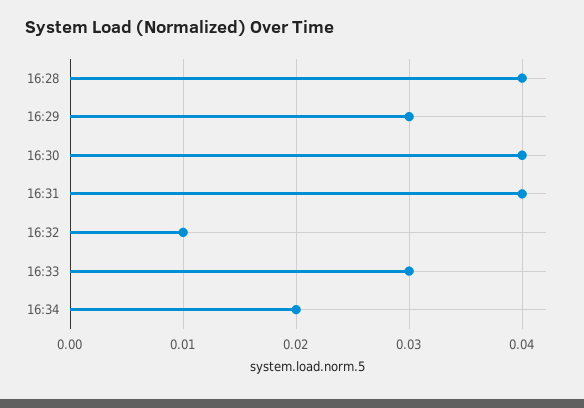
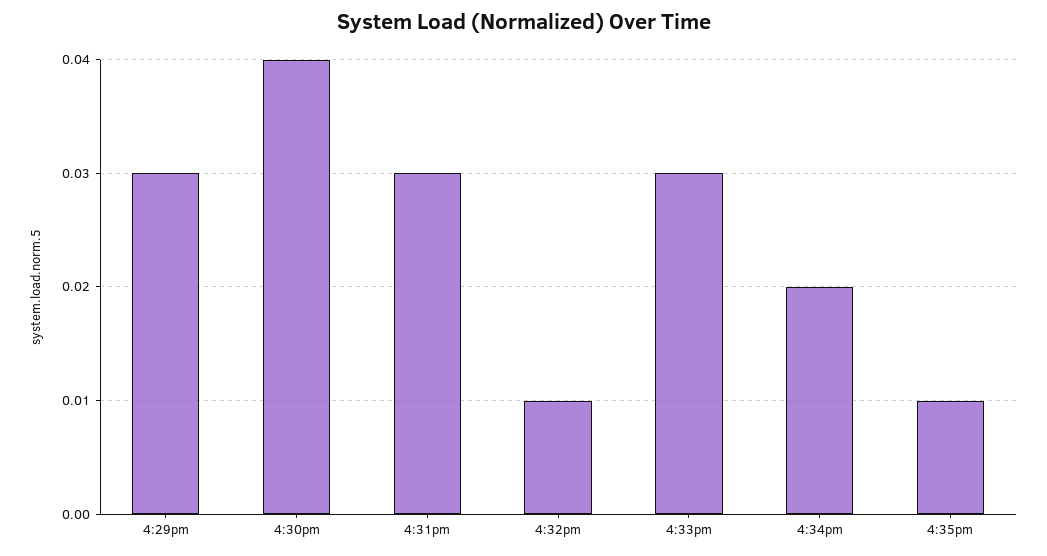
16:28: 0.04 -> none
16:31: 0.04 -> 0.03
4:35pm: none -> 0.01

